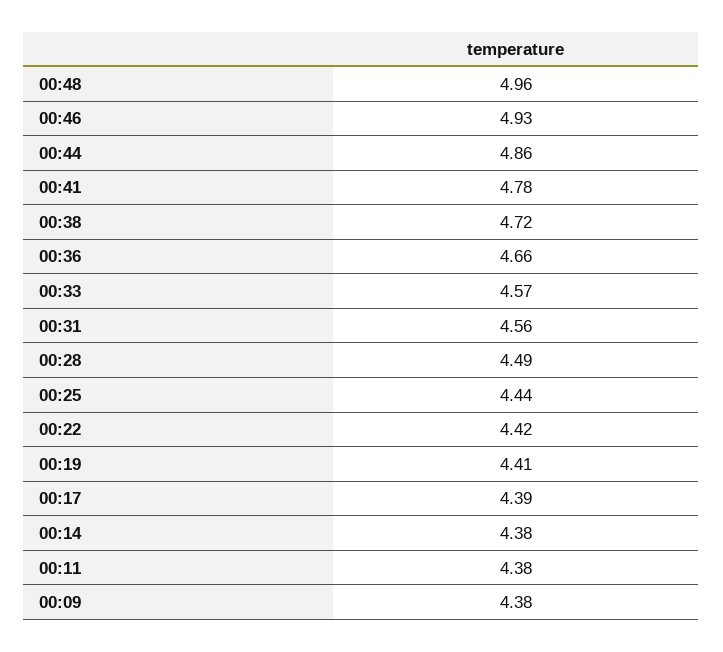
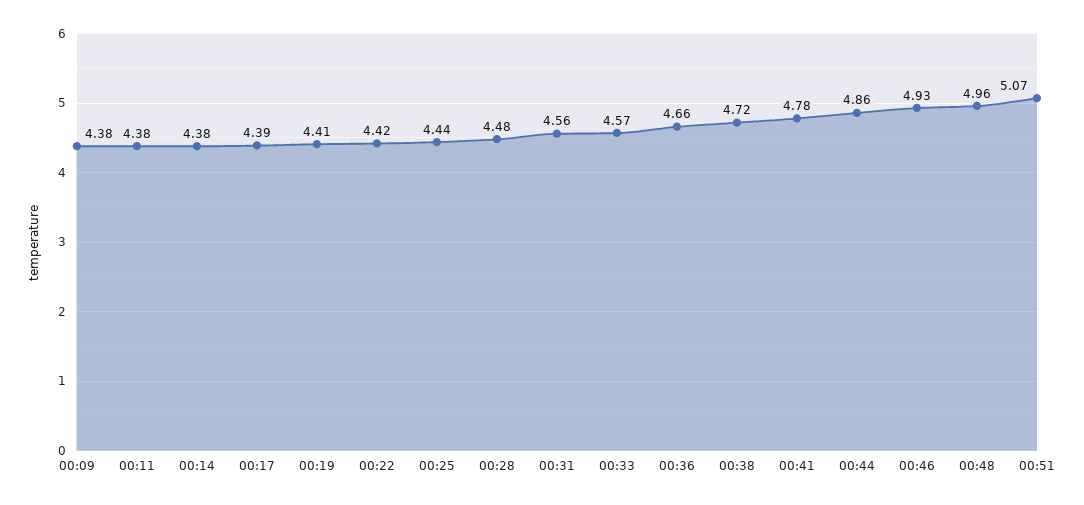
00:28: 4.49 -> 4.48
00:51: none -> 5.07

